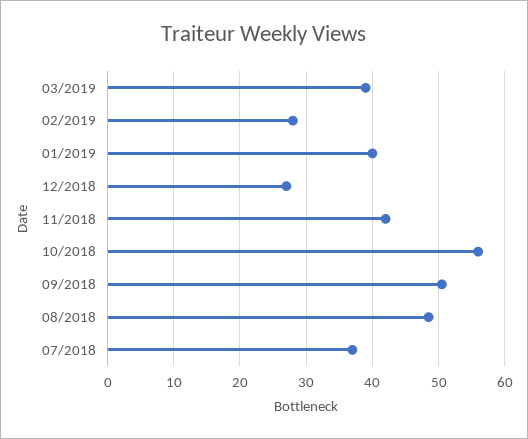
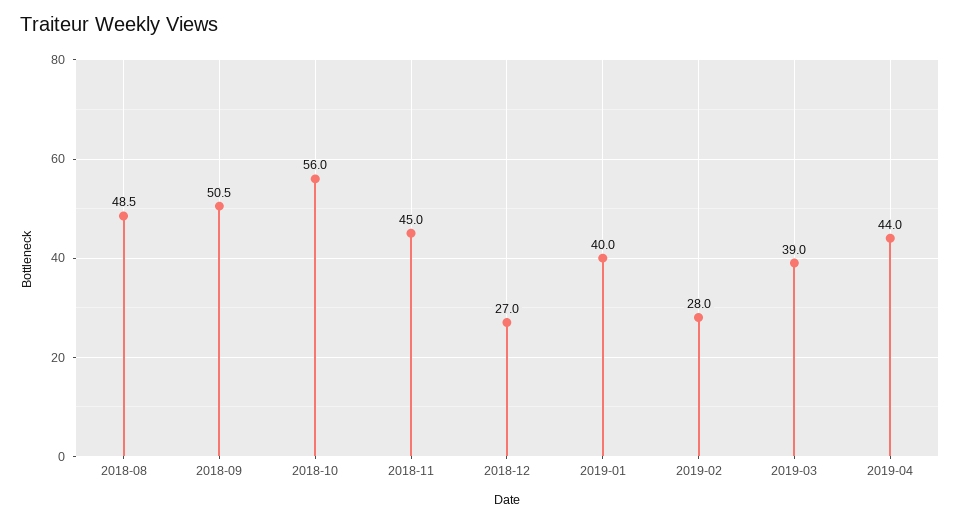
11/2018: 42 -> 45
07/2018: 37 -> none
2019-04: none -> 44

